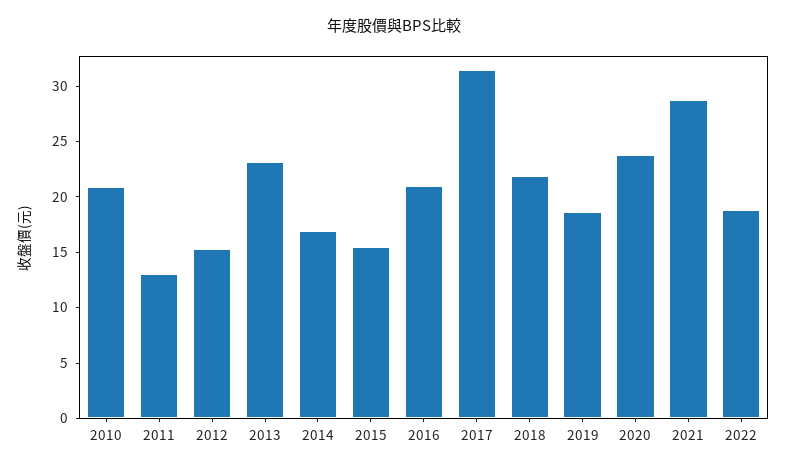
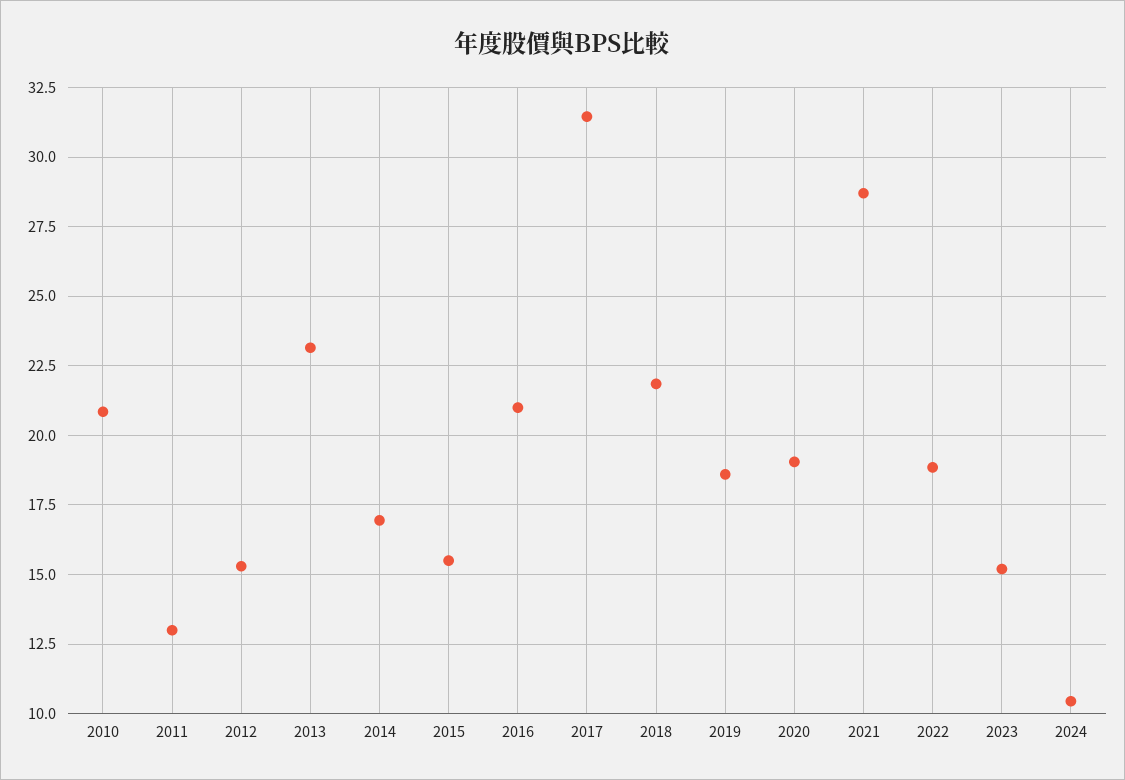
2020: 24 -> 19
2023: none -> 15.25
2024: none -> 10.5

